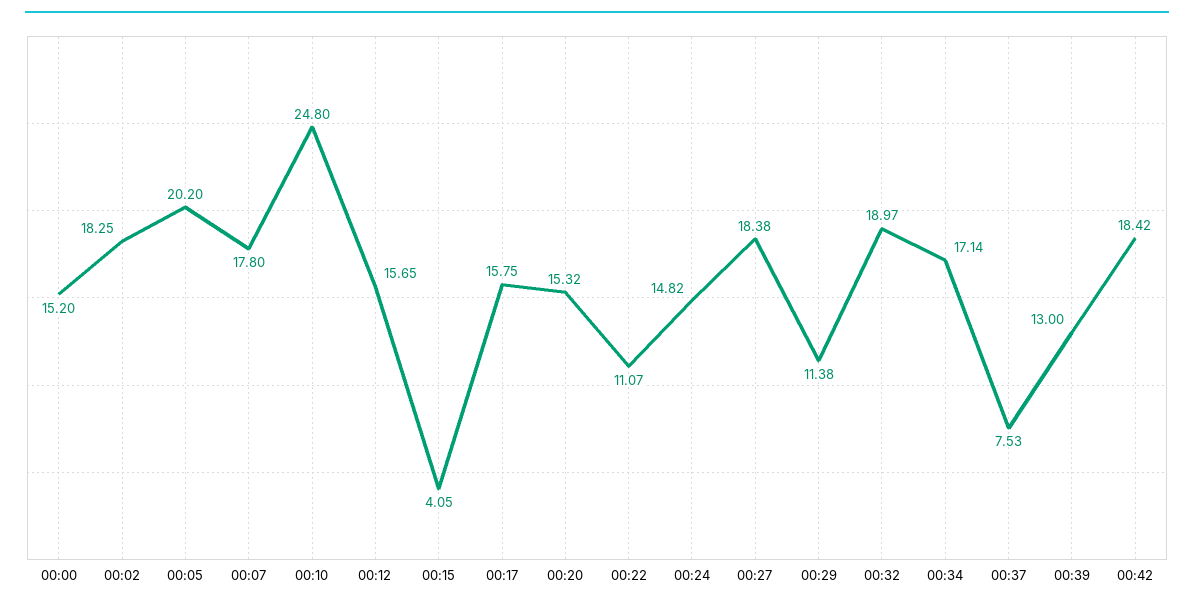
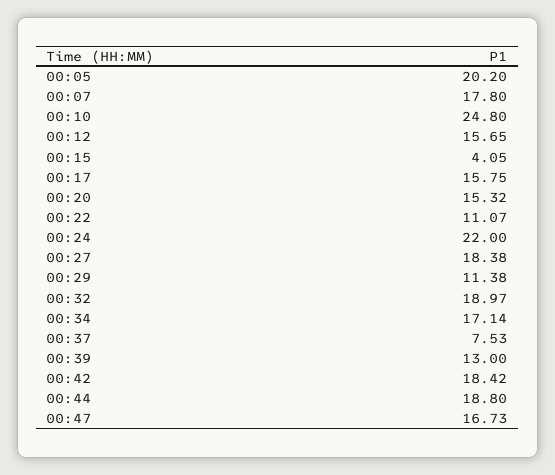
00:00: 15.2 -> none
00:02: 18.25 -> none
00:24: 14.82 -> 22
00:44: none -> 18.8
00:47: none -> 16.73

